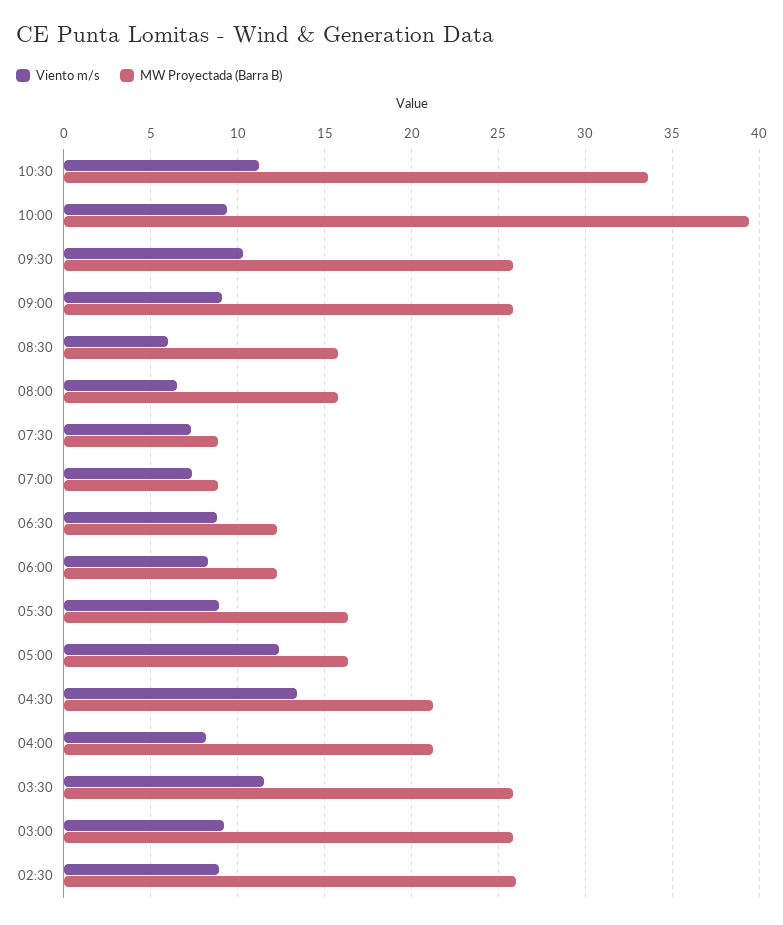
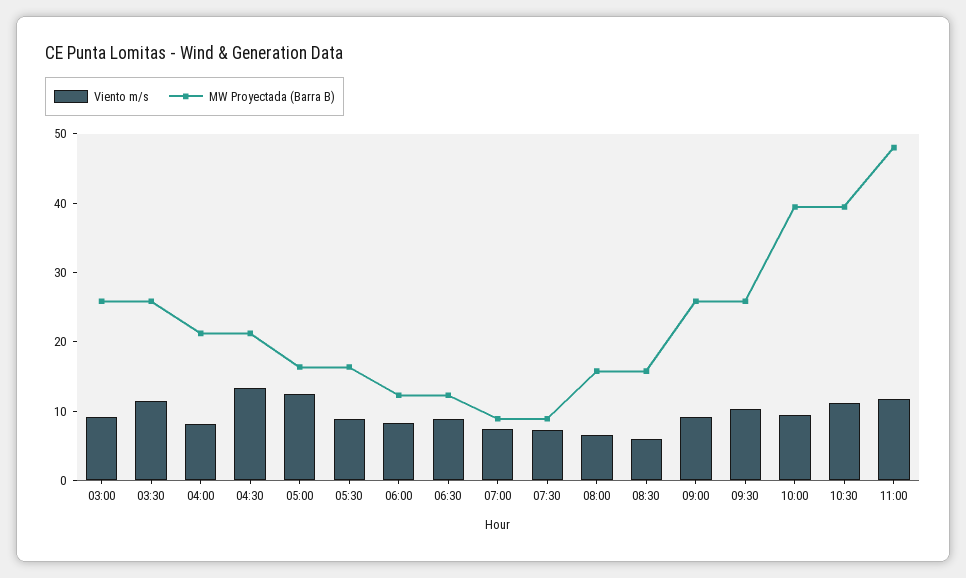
MW Proyectada (Barra B), 10:30: 33.5 -> 40
Viento m/s, 02:30: 9 -> none
MW Proyectada (Barra B), 02:30: 26 -> none
Viento m/s, 11:00: none -> 12
MW Proyectada (Barra B), 11:00: none -> 48

